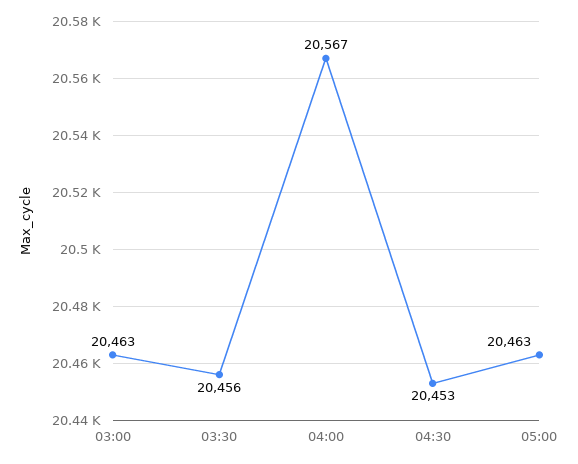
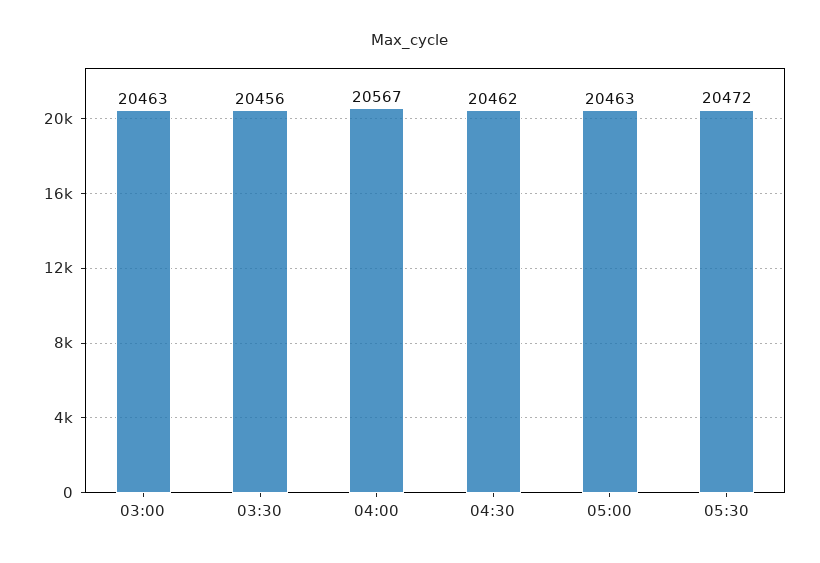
04:30: 20453 -> 20462
05:30: none -> 20472

